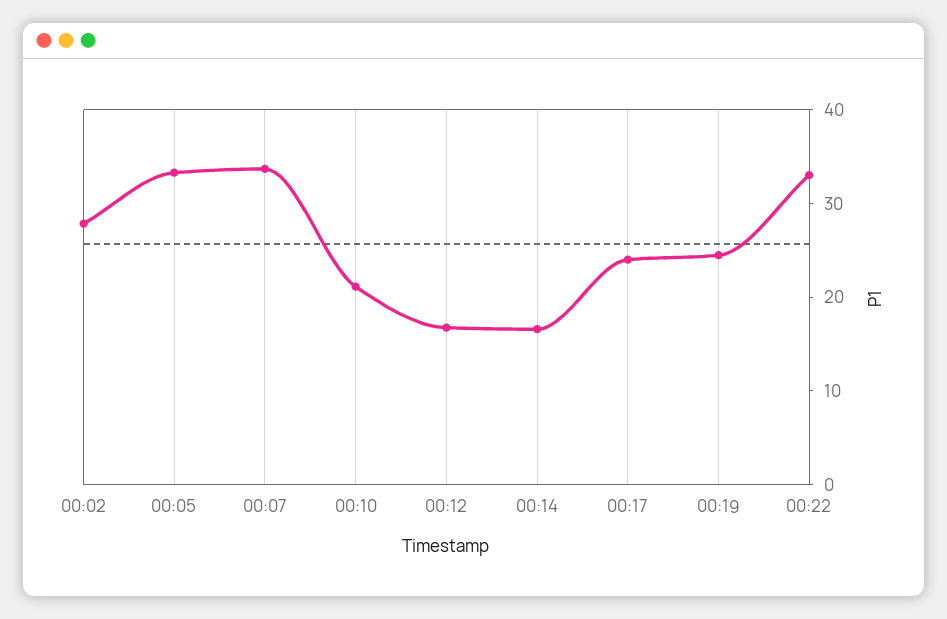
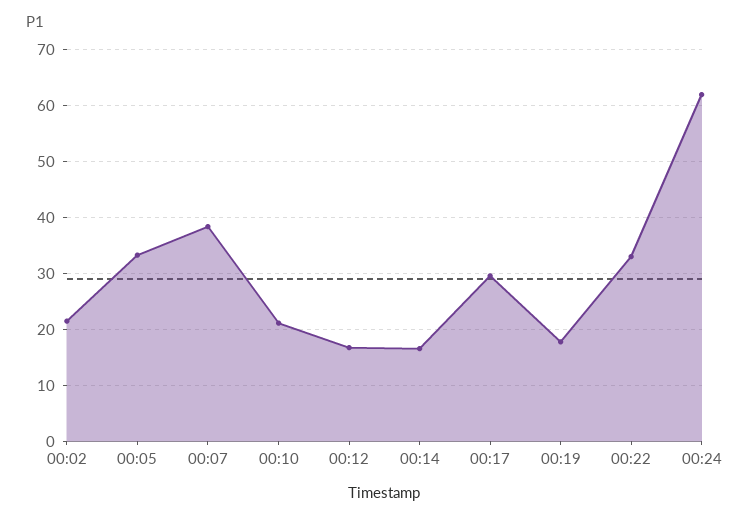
00:02: 28 -> 22
00:07: 34 -> 38
00:17: 24 -> 30
00:19: 24 -> 18
00:24: none -> 62

